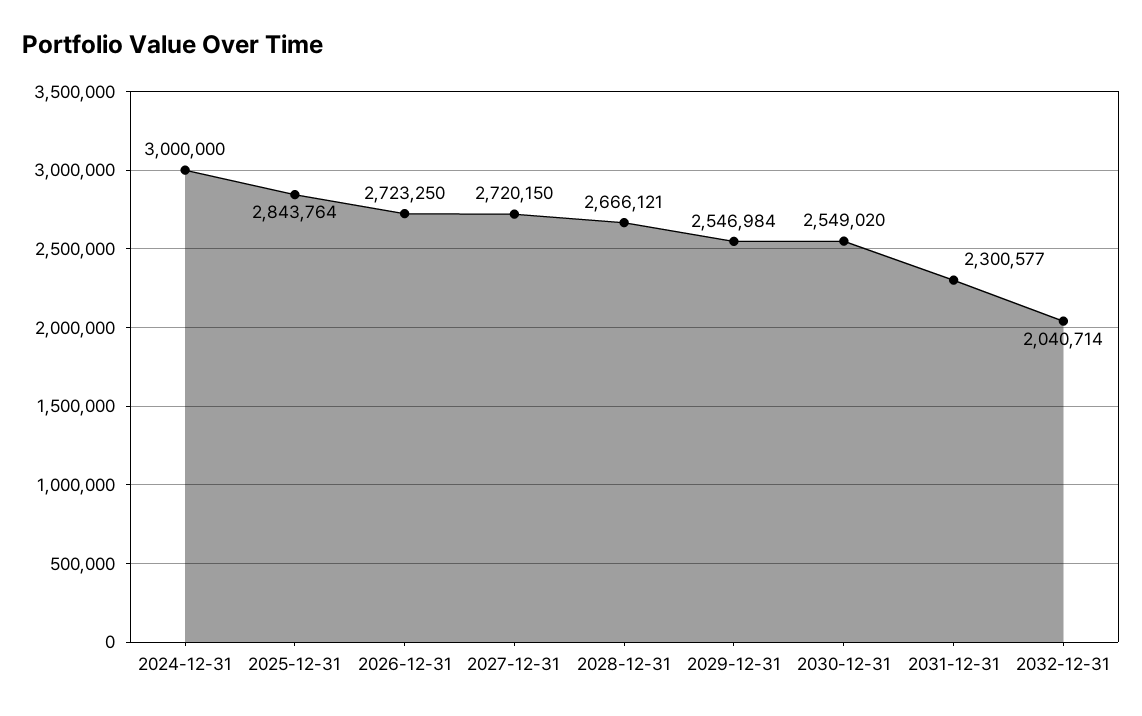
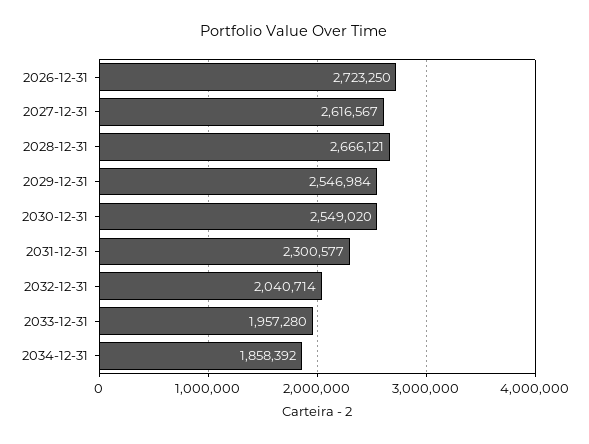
2024-12-31: 3000000 -> none
2025-12-31: 2843764 -> none
2027-12-31: 2720150 -> 2616567
2033-12-31: none -> 1957280
2034-12-31: none -> 1858392

